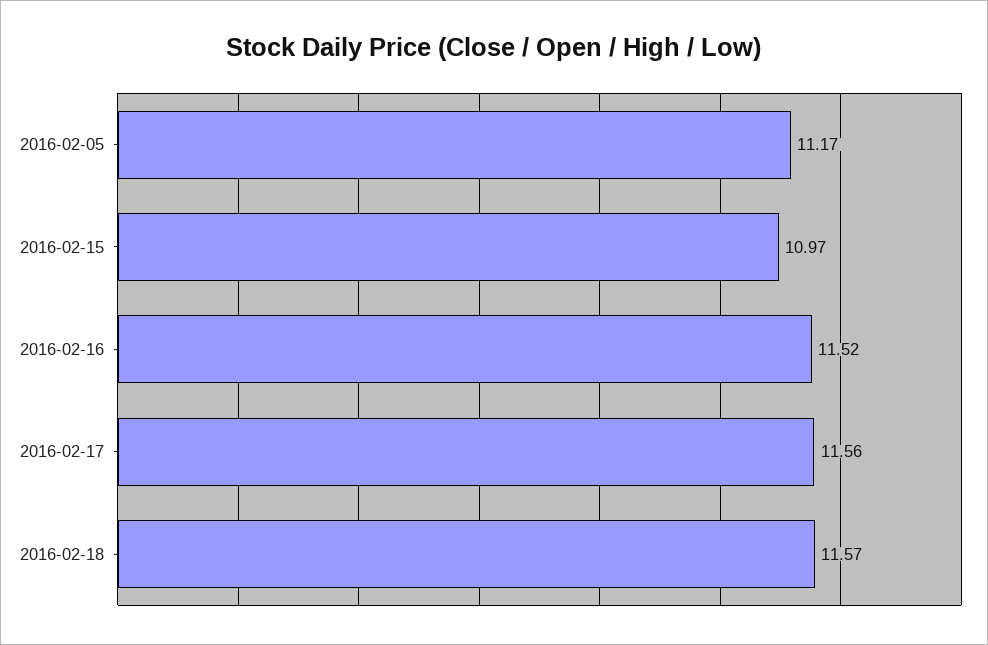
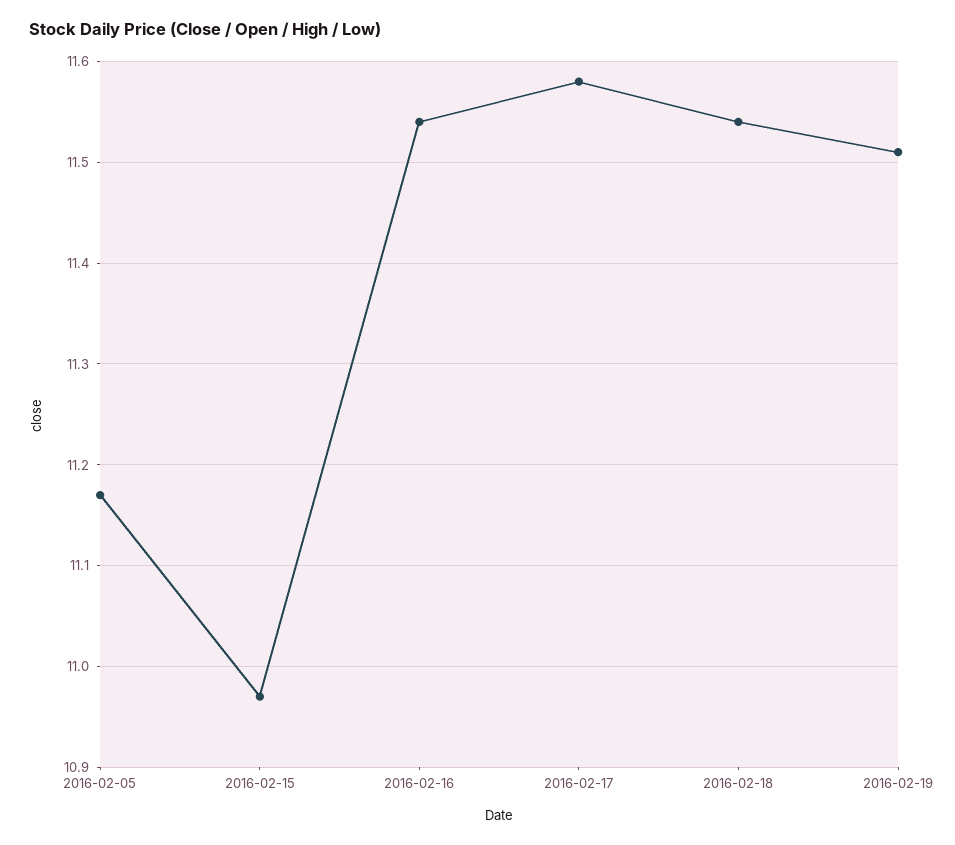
2016-02-16: 11.52 -> 11.54
2016-02-17: 11.56 -> 11.58
2016-02-18: 11.57 -> 11.54
2016-02-19: none -> 11.51

